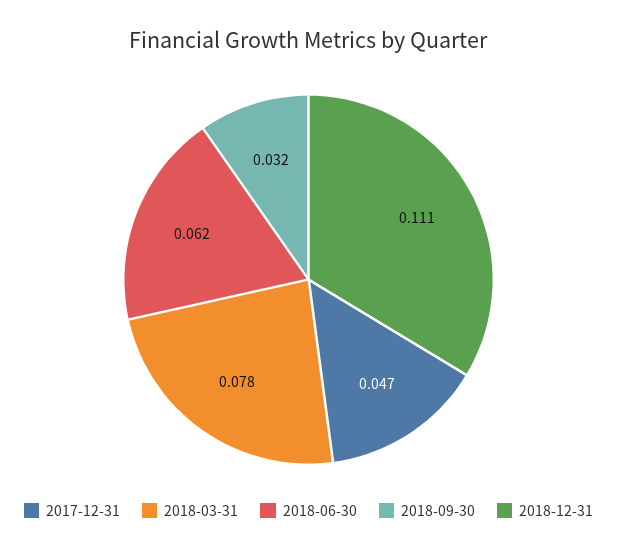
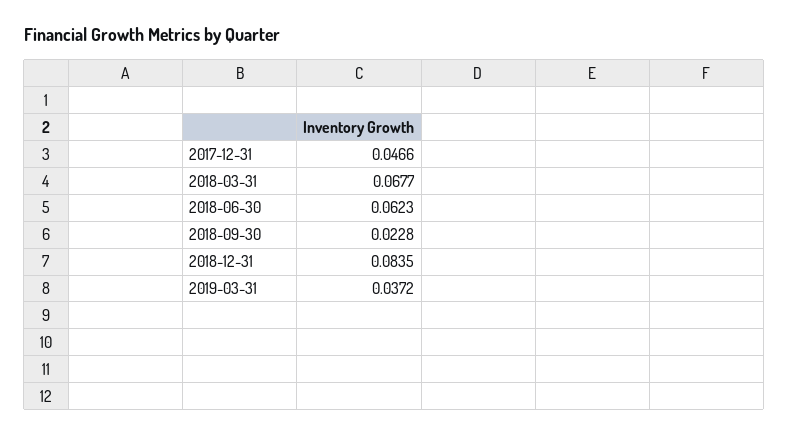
2018-03-31: 0.078 -> 0.0677
2018-09-30: 0.032 -> 0.0228
2018-12-31: 0.111 -> 0.0835
2019-03-31: none -> 0.0372

